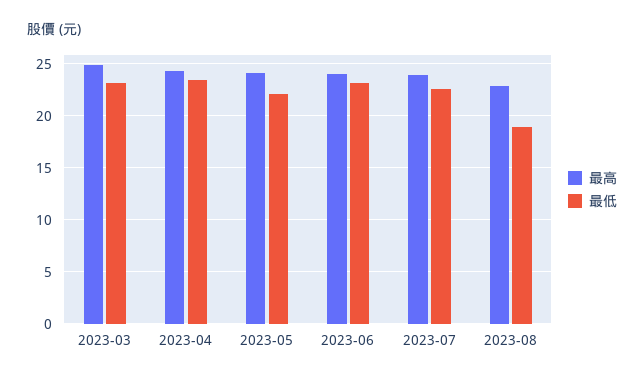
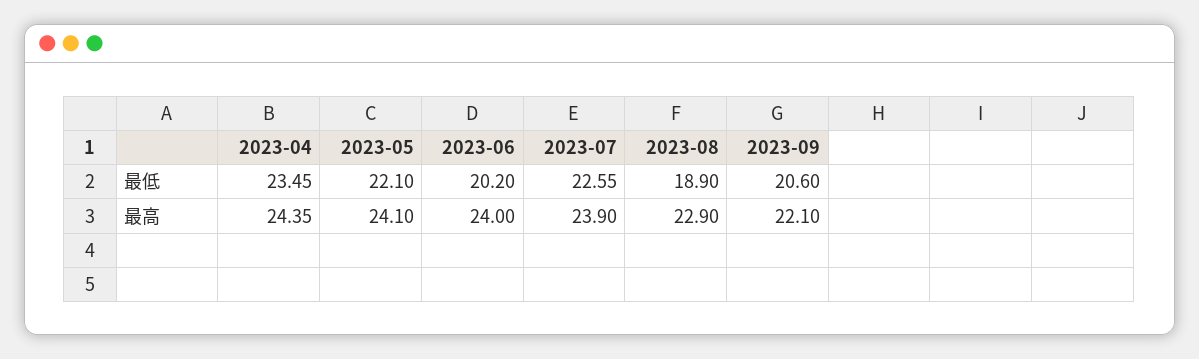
最高, 2023-03: 25 -> none
最低, 2023-03: 23 -> none
最低, 2023-06: 23 -> 20.2
最低, 2023-09: none -> 20.6
最高, 2023-09: none -> 22.1

